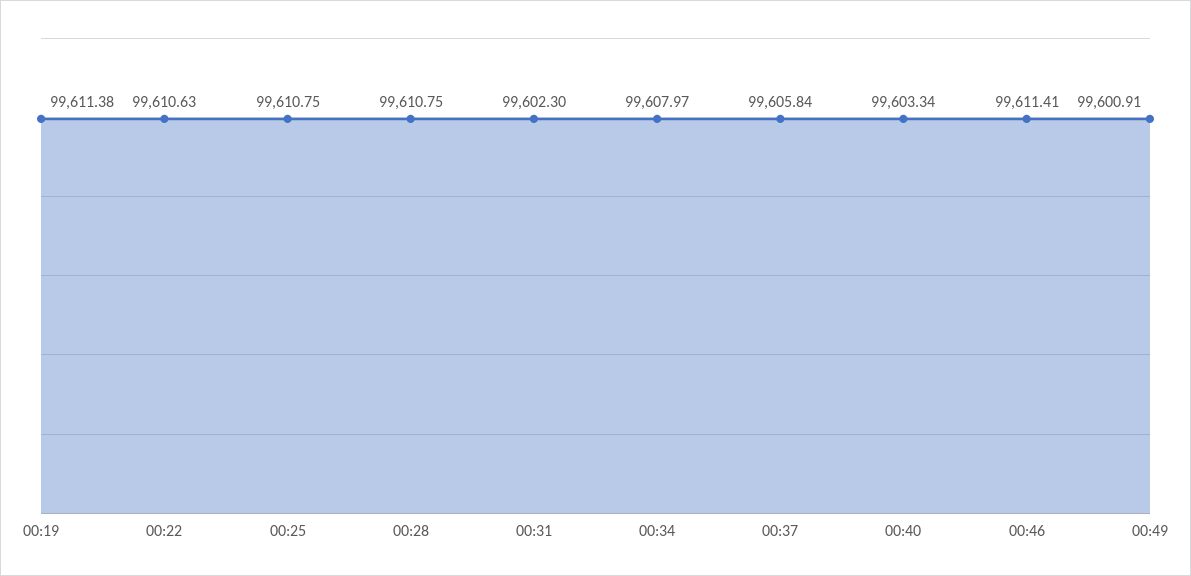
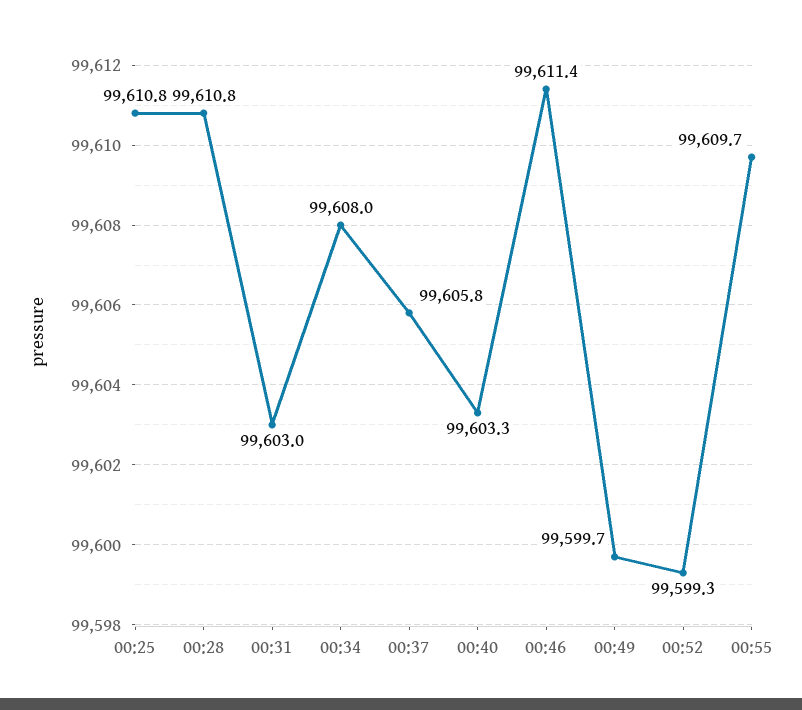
00:19: 99611.38 -> none
00:22: 99610.63 -> none
00:31: 99602.3 -> 99603
00:49: 99600.91 -> 99599.7
00:52: none -> 99599.3
00:55: none -> 99609.7

